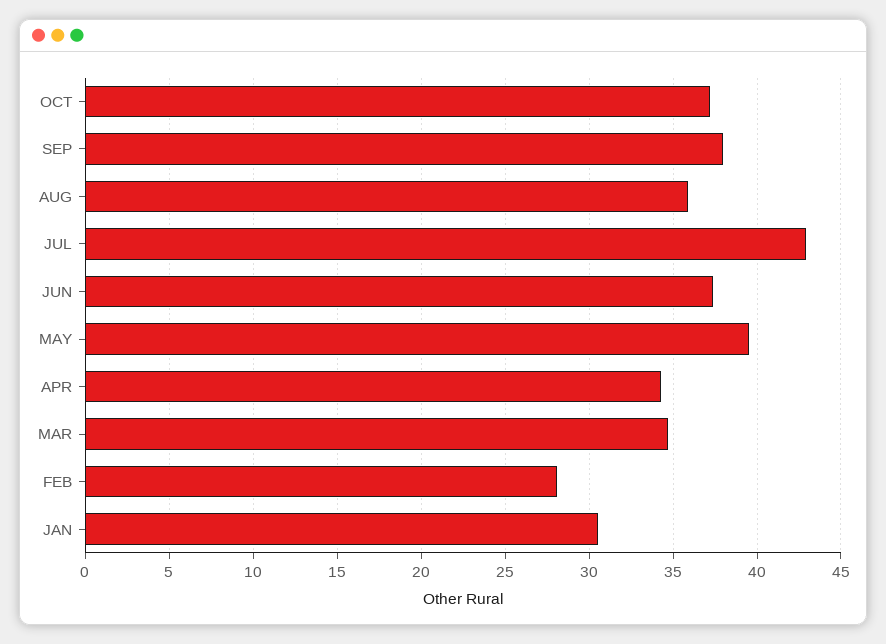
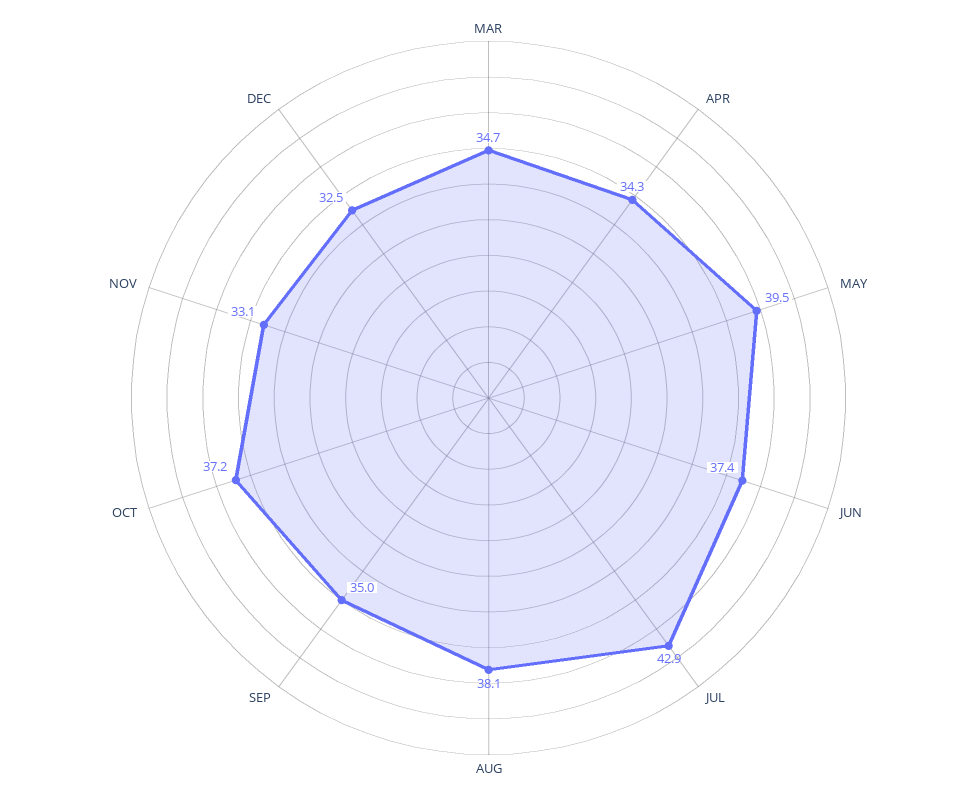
SEP: 38 -> 35
AUG: 36 -> 38.1
FEB: 28 -> none
JAN: 30.5 -> none
NOV: none -> 33.1
DEC: none -> 32.5

